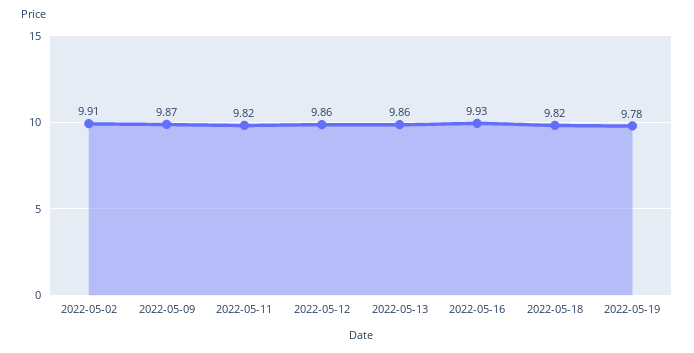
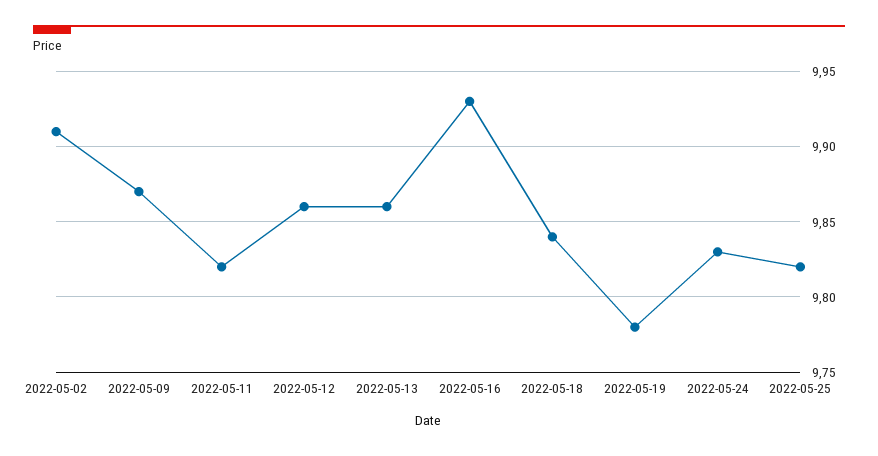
2022-05-18: 9.82 -> 9.84
2022-05-24: none -> 9.83
2022-05-25: none -> 9.82

